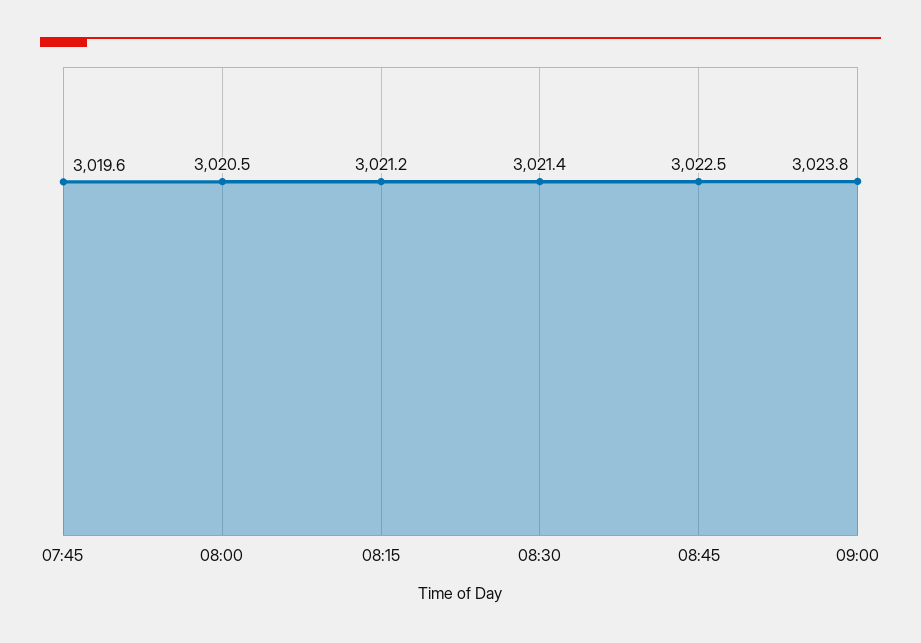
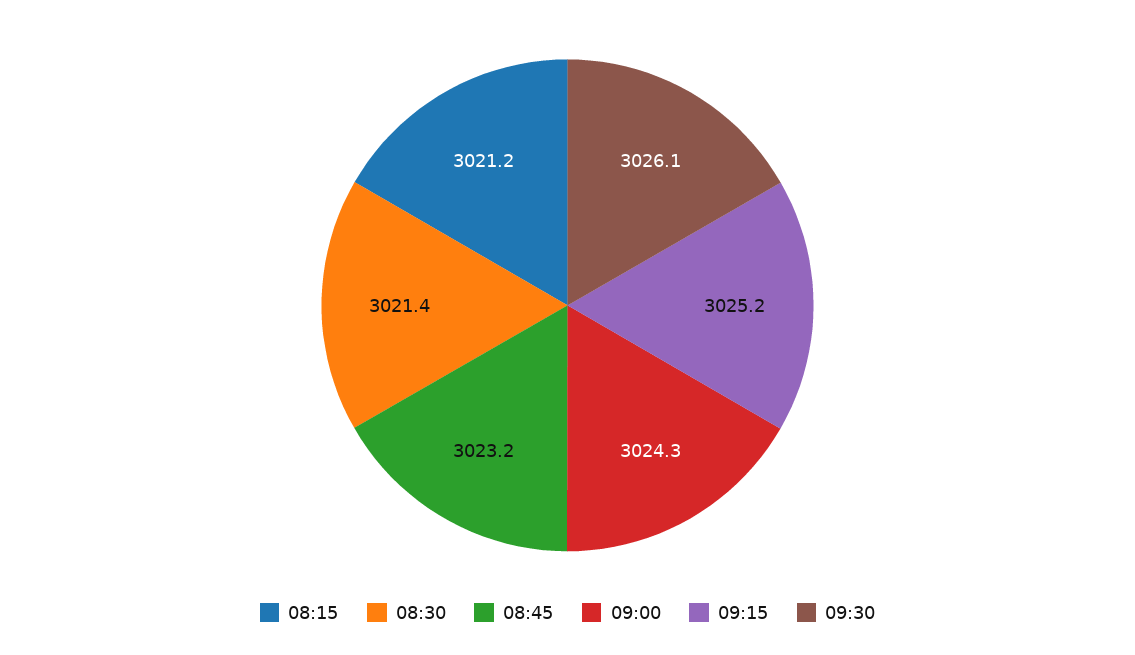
07:45: 3019.6 -> none
08:00: 3020.5 -> none
08:45: 3022.5 -> 3023.2
09:00: 3023.8 -> 3024.3
09:15: none -> 3025.2
09:30: none -> 3026.1

